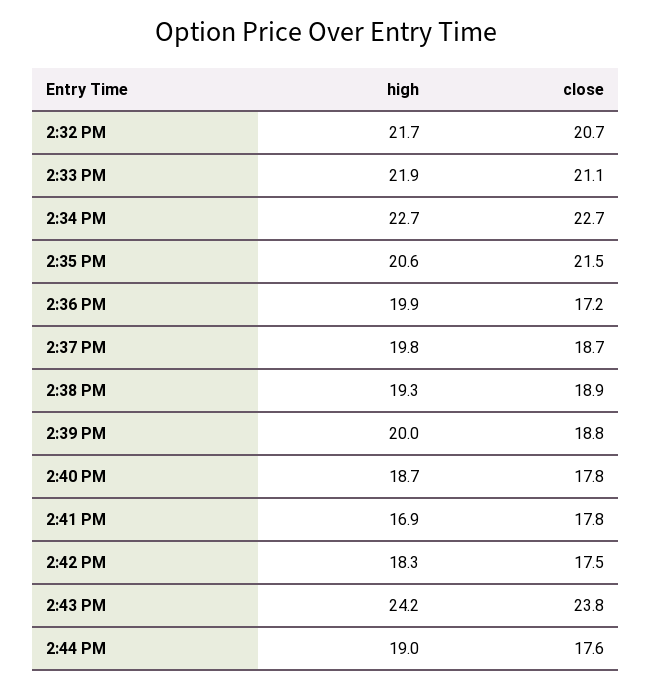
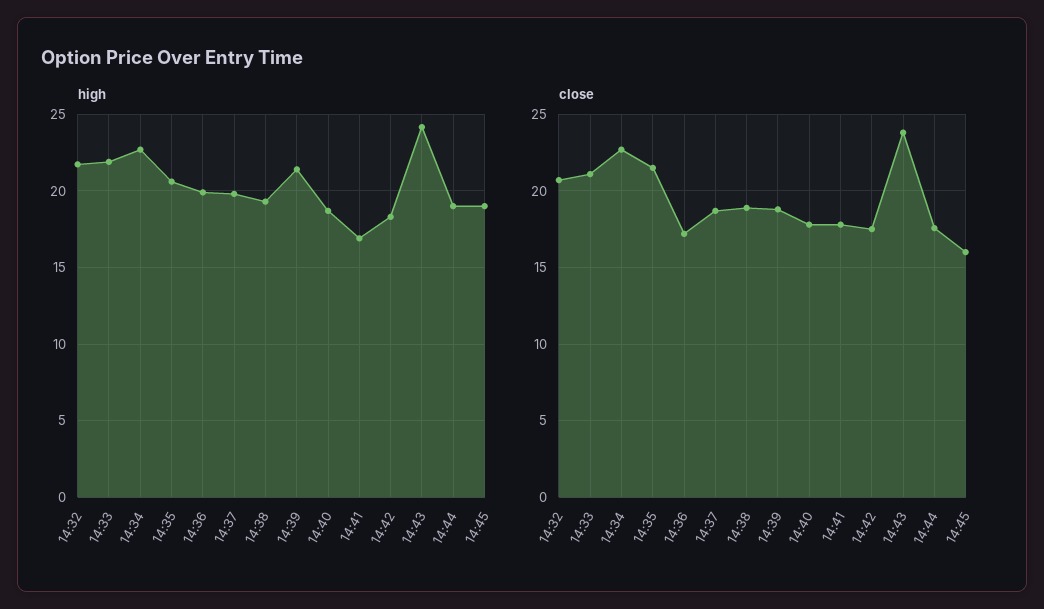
high, 2:39 PM: 20 -> 21.5
high, 14:45: none -> 19
close, 14:45: none -> 16

